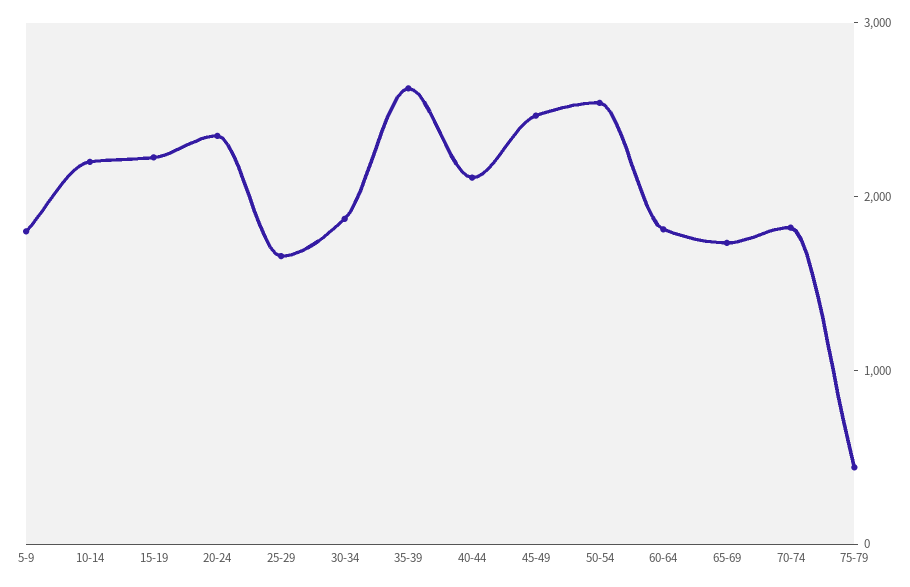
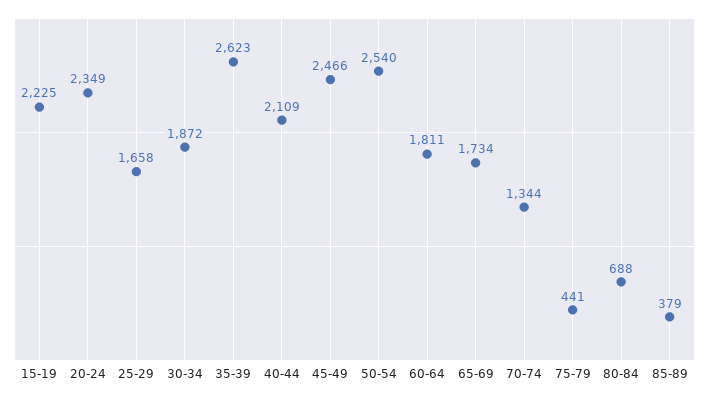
5-9: 1800 -> none
10-14: 2200 -> none
70-74: 1800 -> 1344
80-84: none -> 688
85-89: none -> 379

